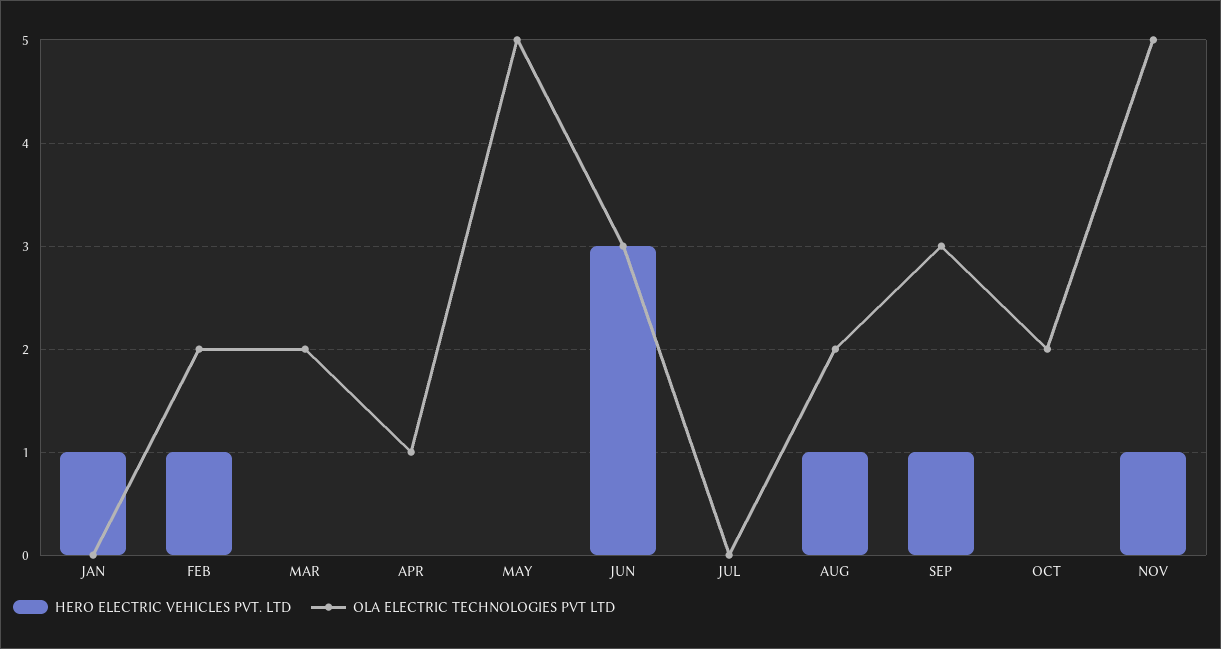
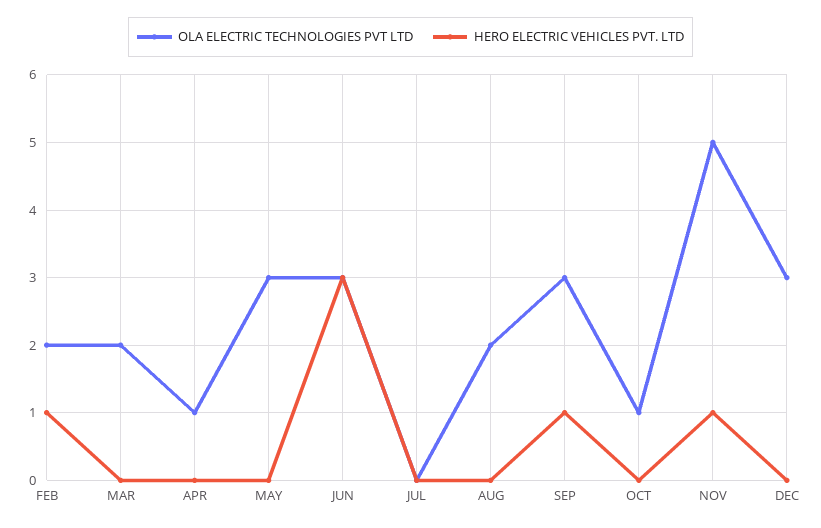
HERO ELECTRIC VEHICLES PVT. LTD, JAN: 1 -> none
OLA ELECTRIC TECHNOLOGIES PVT LTD, JAN: 0 -> none
OLA ELECTRIC TECHNOLOGIES PVT LTD, MAY: 5 -> 3
HERO ELECTRIC VEHICLES PVT. LTD, AUG: 1 -> 0
OLA ELECTRIC TECHNOLOGIES PVT LTD, OCT: 2 -> 1
OLA ELECTRIC TECHNOLOGIES PVT LTD, DEC: none -> 3
HERO ELECTRIC VEHICLES PVT. LTD, DEC: none -> 0

